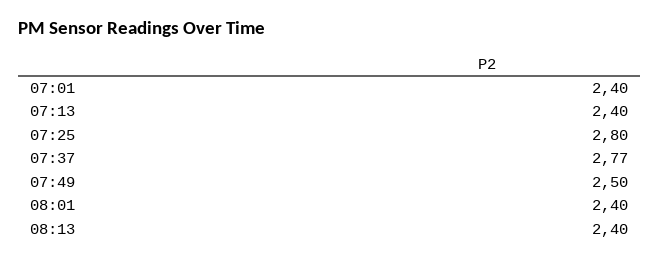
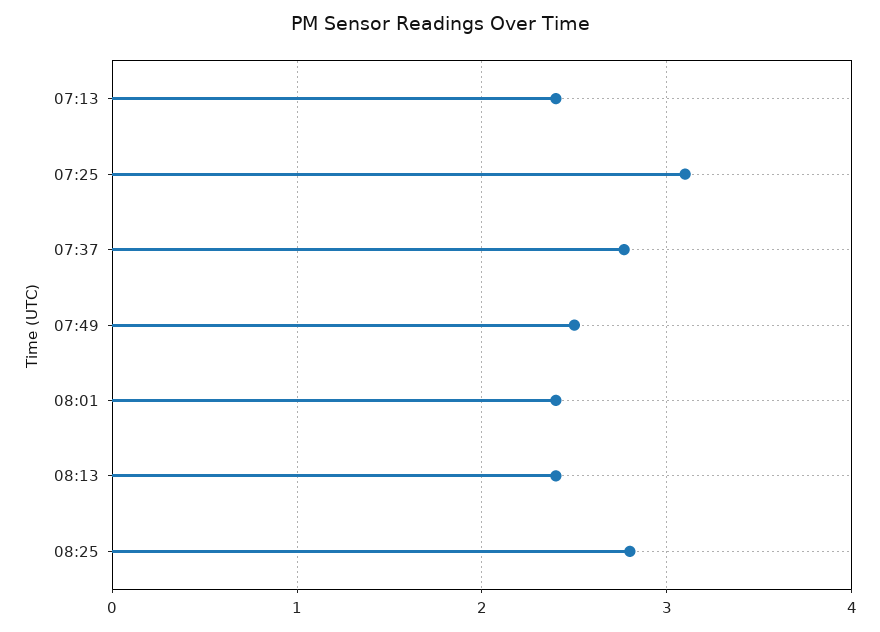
07:01: 2.4 -> none
07:25: 2.8 -> 3.1
08:25: none -> 2.8

